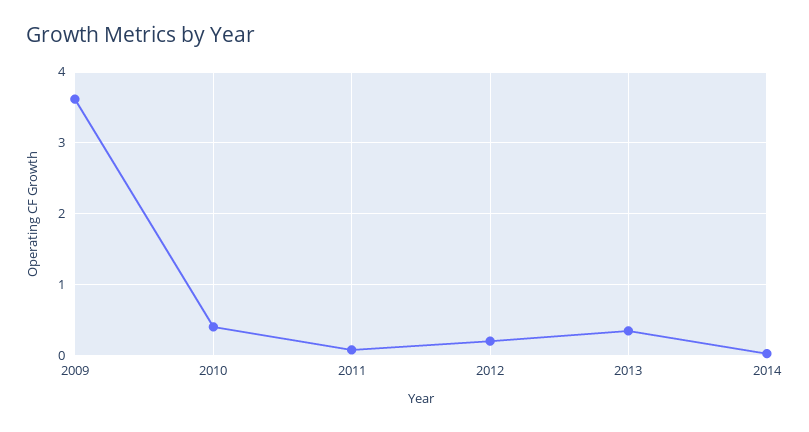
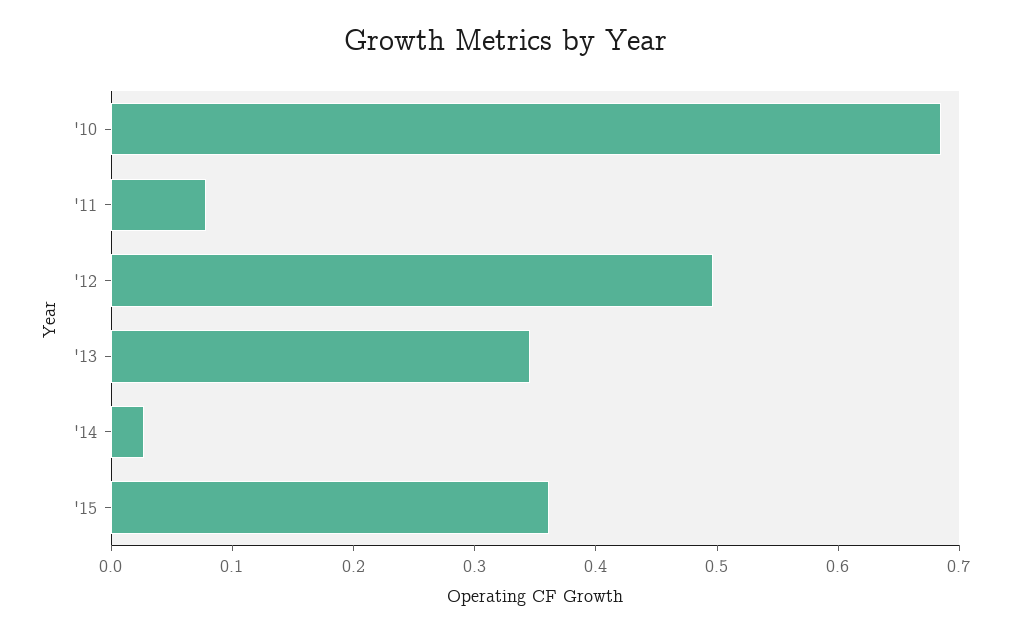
2009: 3.6 -> none
2010: 0.4 -> 0.68
2012: 0.2 -> 0.5
'15: none -> 0.36

